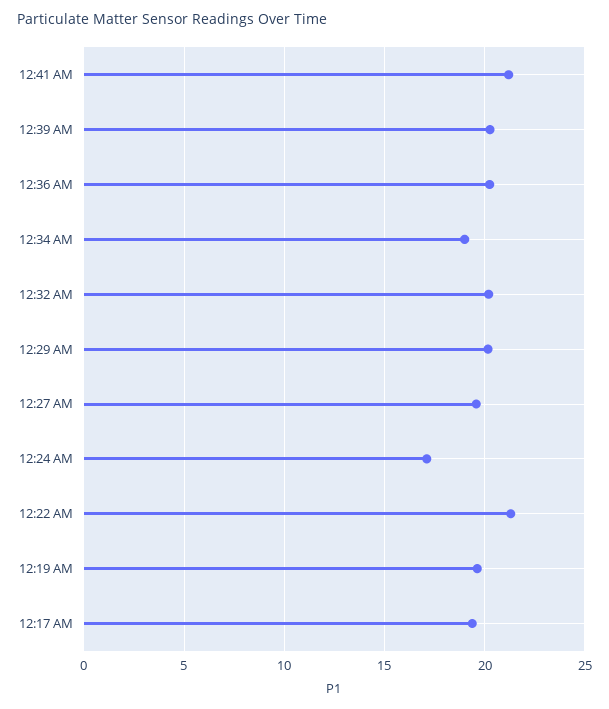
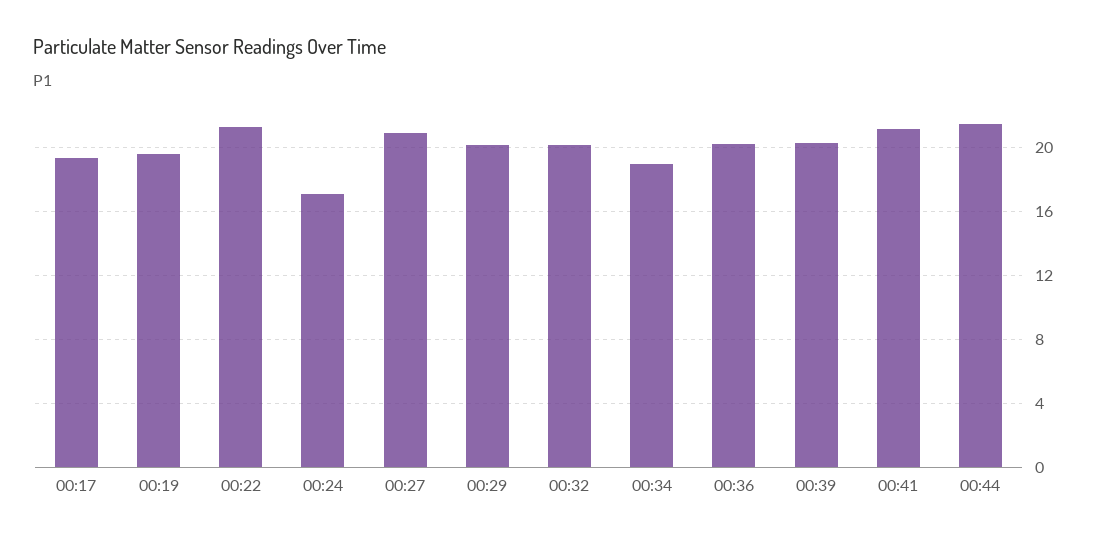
12:27 AM: 19.5 -> 21
00:44: none -> 21.5

